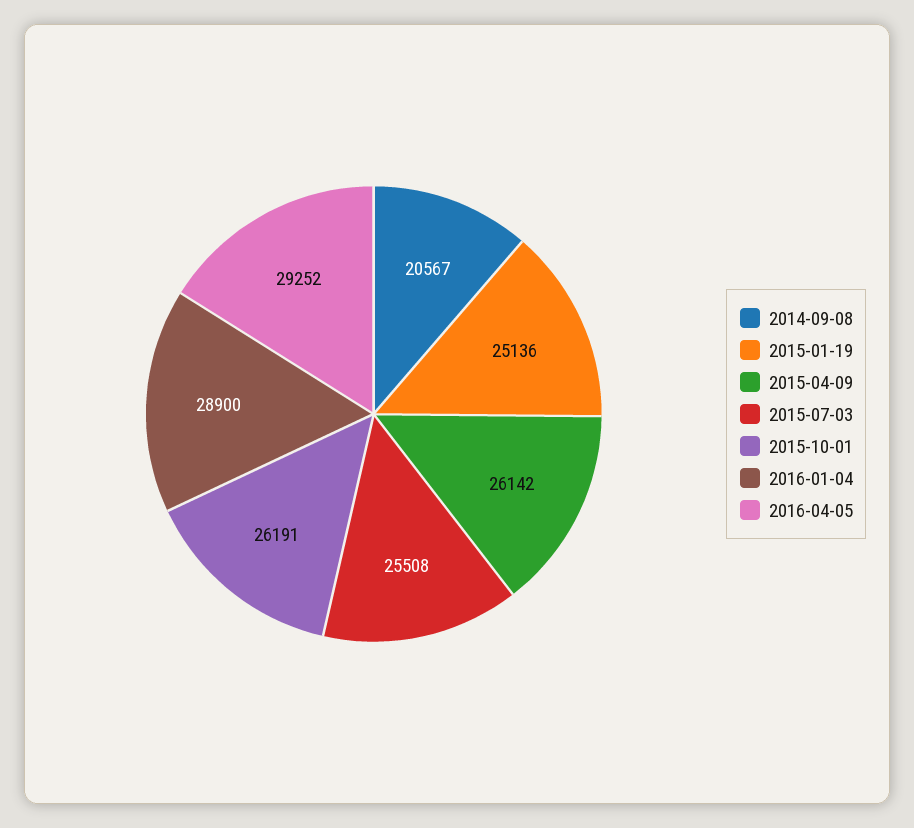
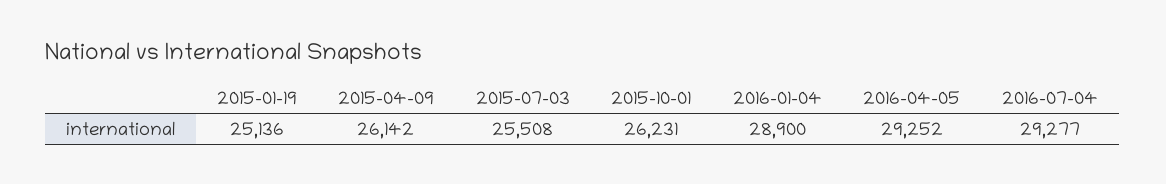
2014-09-08: 20567 -> none
2015-10-01: 26191 -> 26231
2016-07-04: none -> 29277

